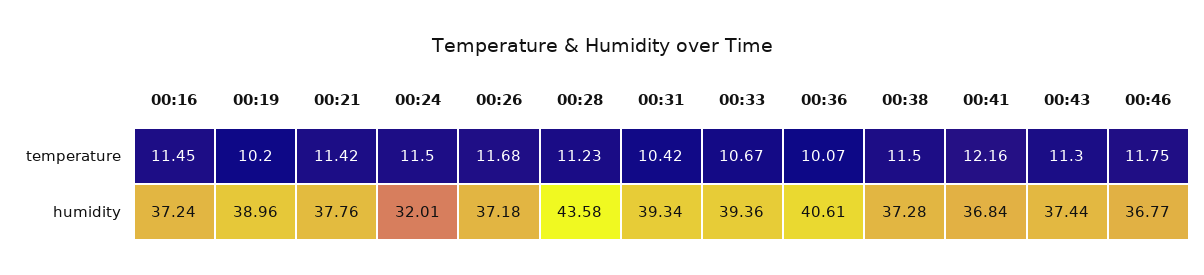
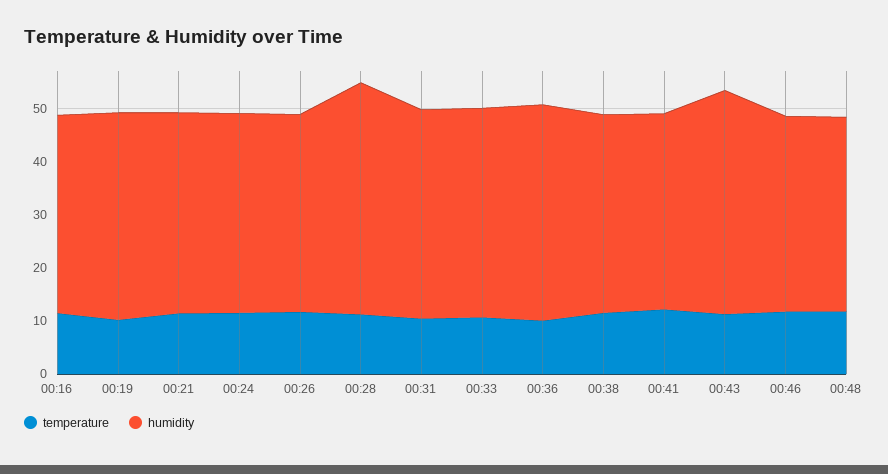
humidity, 00:24: 32.01 -> 38
humidity, 00:43: 37.44 -> 42
temperature, 00:48: none -> 12
humidity, 00:48: none -> 36

